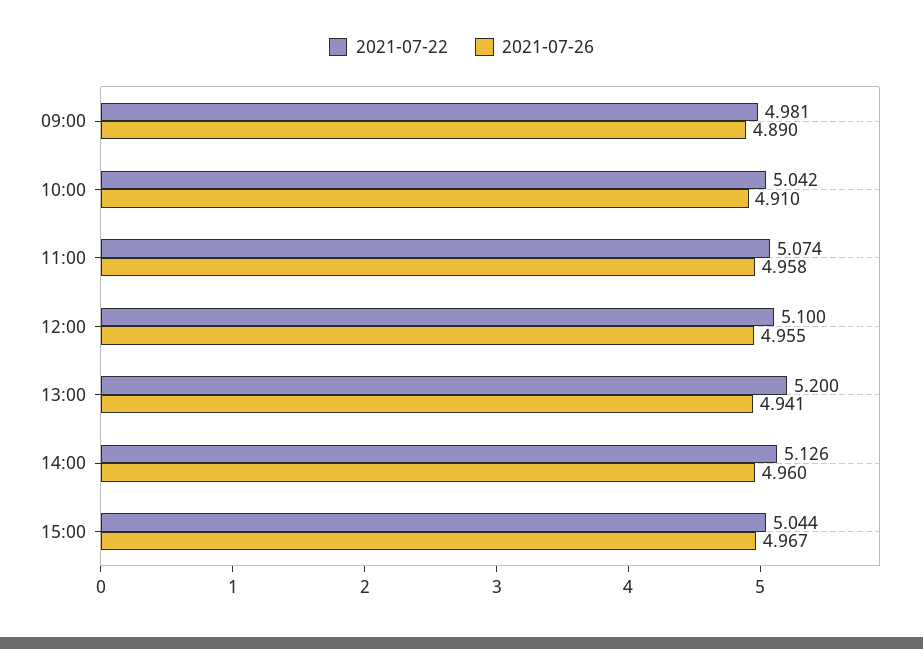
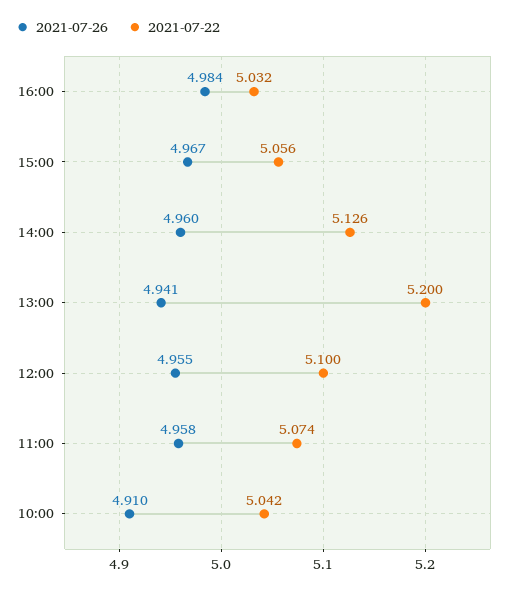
2021-07-22, 09:00: 4.981 -> none
2021-07-26, 09:00: 4.89 -> none
2021-07-22, 15:00: 5.044 -> 5.056
2021-07-26, 16:00: none -> 4.984
2021-07-22, 16:00: none -> 5.032

